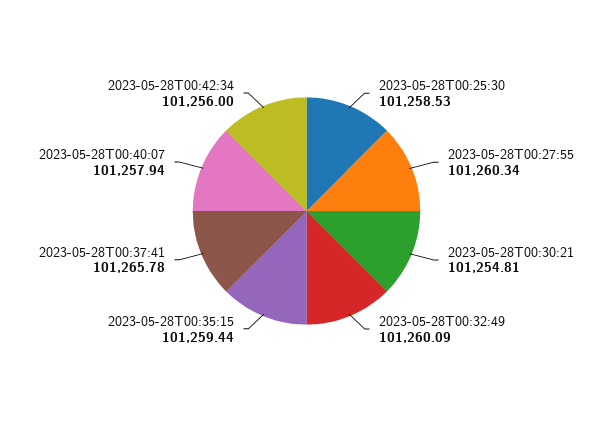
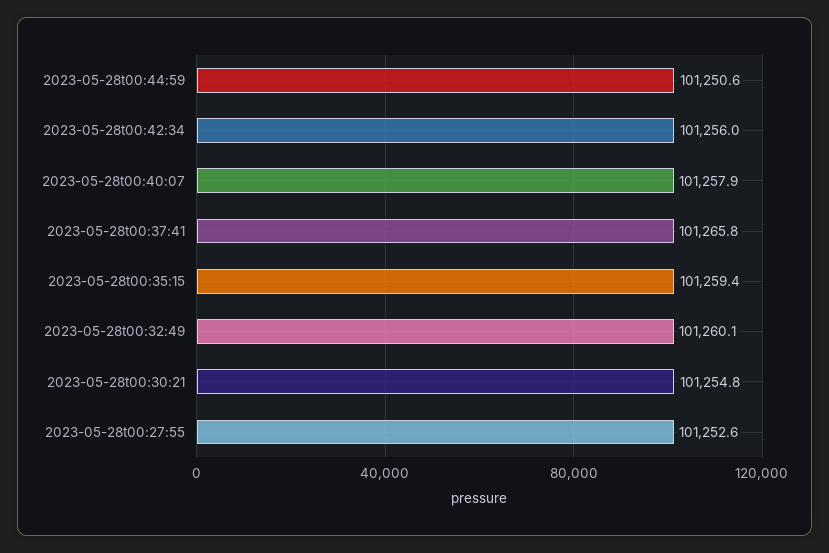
2023-05-28T00:25:30: 101258.53 -> none
2023-05-28T00:27:55: 101260.34 -> 101252.6
2023-05-28t00:44:59: none -> 101250.6

